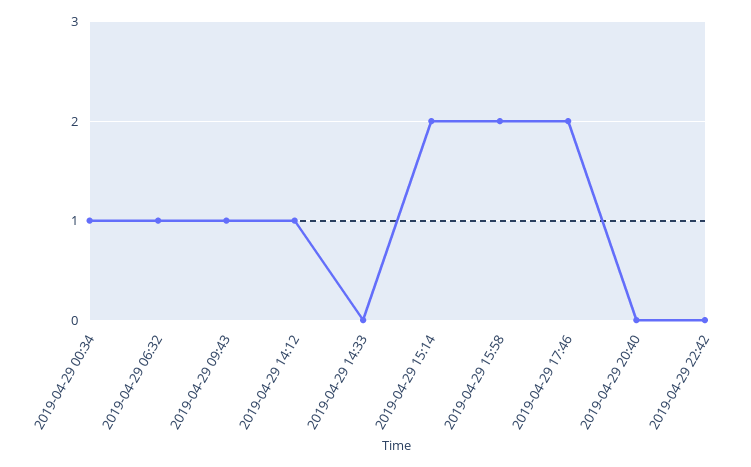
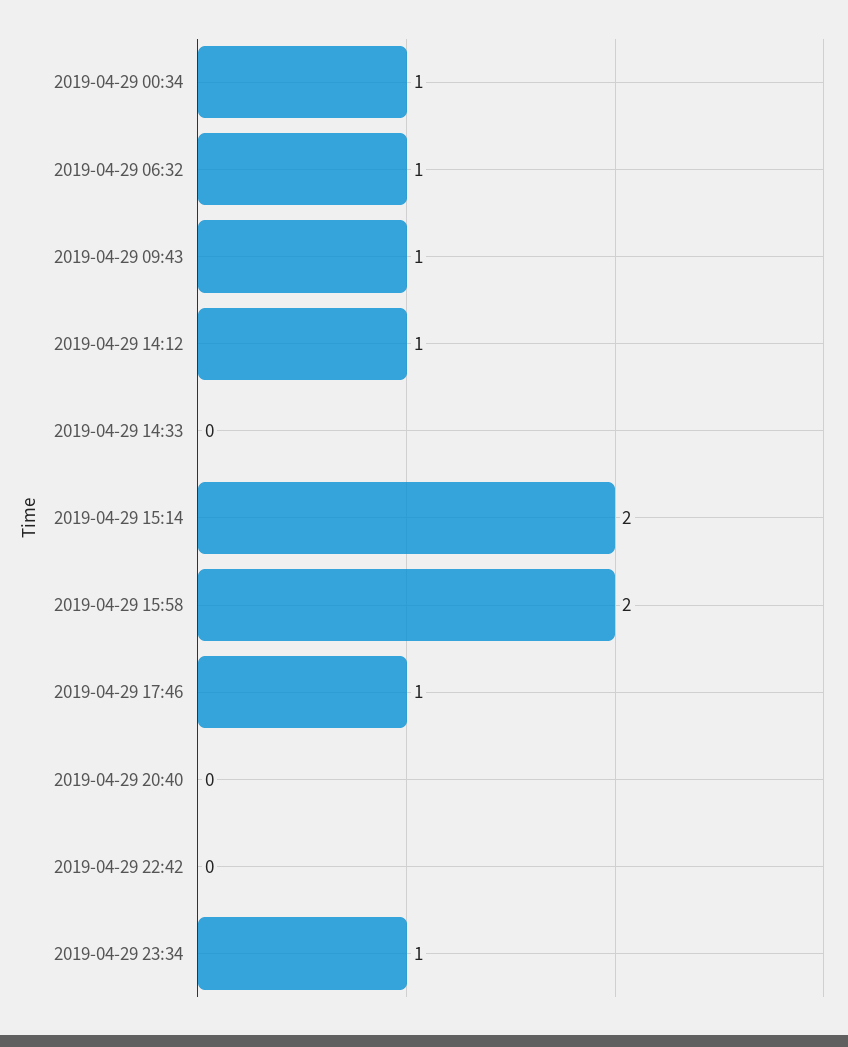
2019-04-29 17:46: 2 -> 1
2019-04-29 23:34: none -> 1

